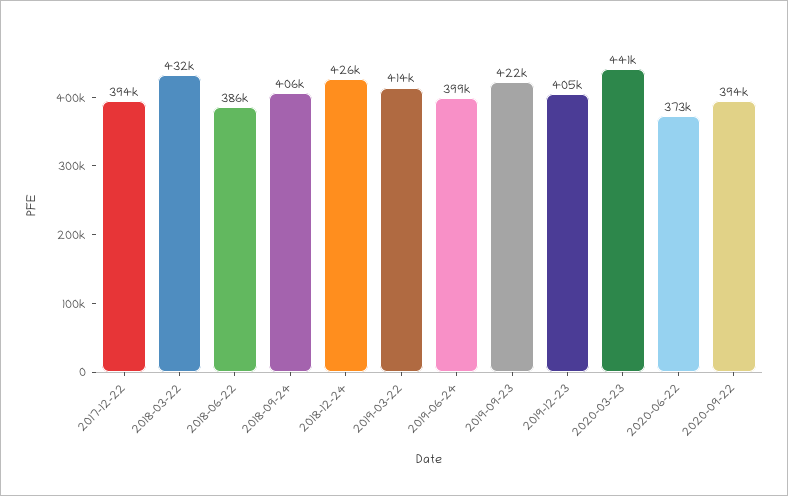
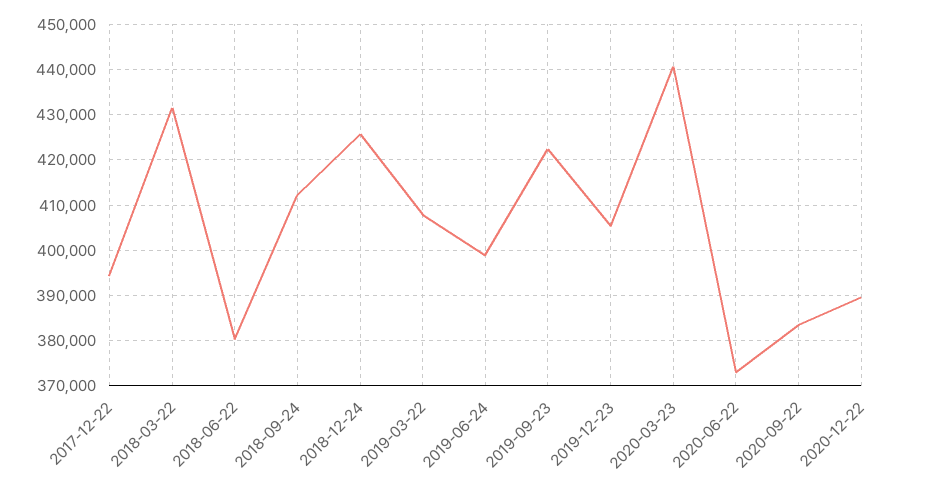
2018-06-22: 386000 -> 380000
2018-09-24: 406000 -> 412000
2019-03-22: 414000 -> 408000
2020-09-22: 394000 -> 384000
2020-12-22: none -> 390000

